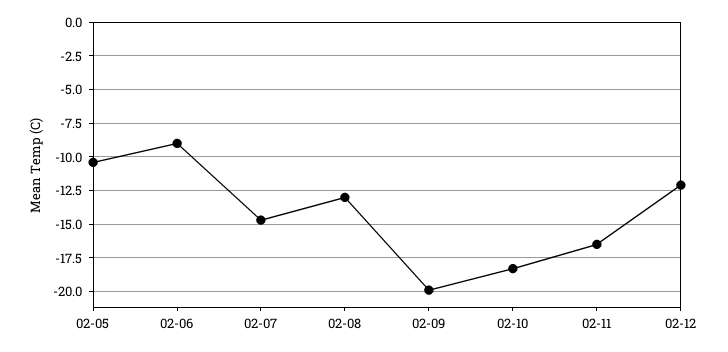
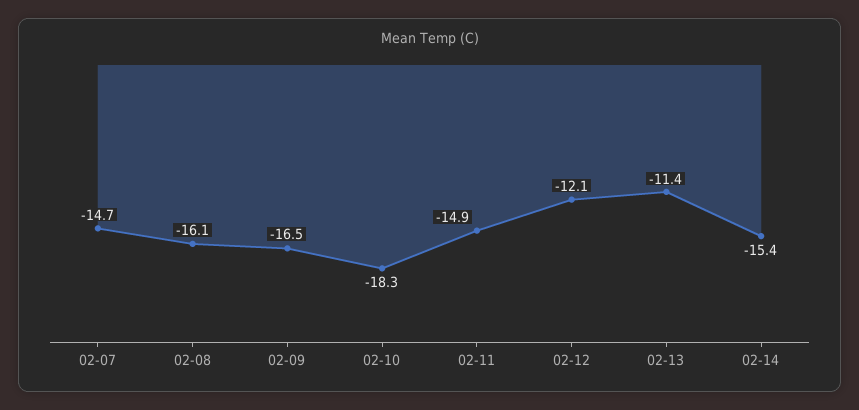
02-05: -10.5 -> none
02-06: -9 -> none
02-08: -13 -> -16.1
02-09: -20 -> -16.5
02-11: -16.5 -> -14.9
02-13: none -> -11.4
02-14: none -> -15.4

